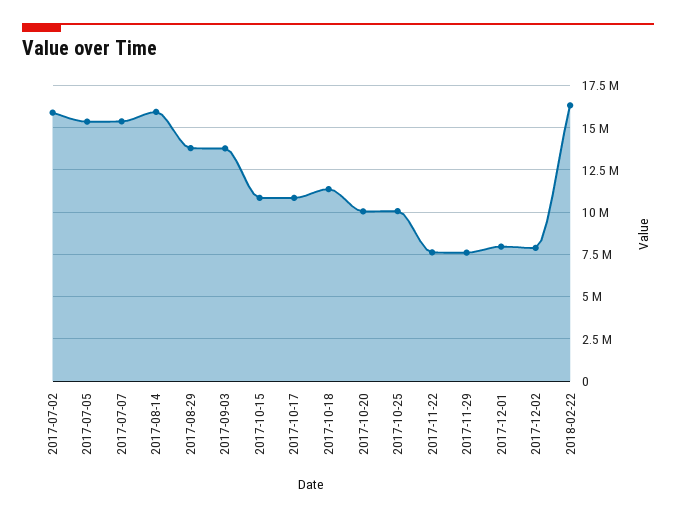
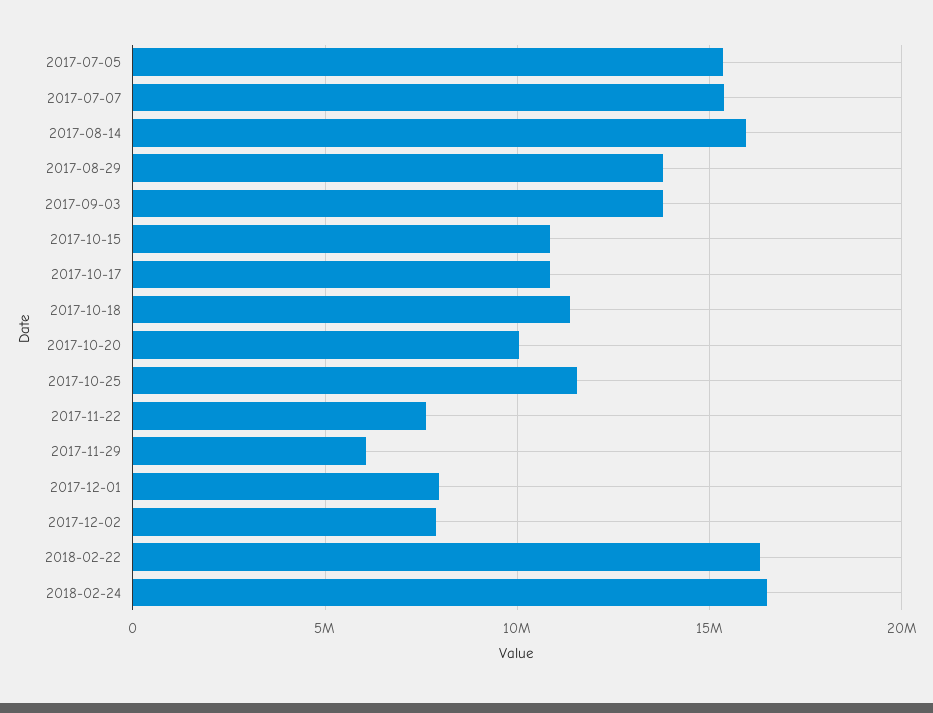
2017-07-02: 16000000 -> none
2017-10-25: 10000000 -> 11500000
2017-11-29: 7500000 -> 6000000
2018-02-24: none -> 16500000

